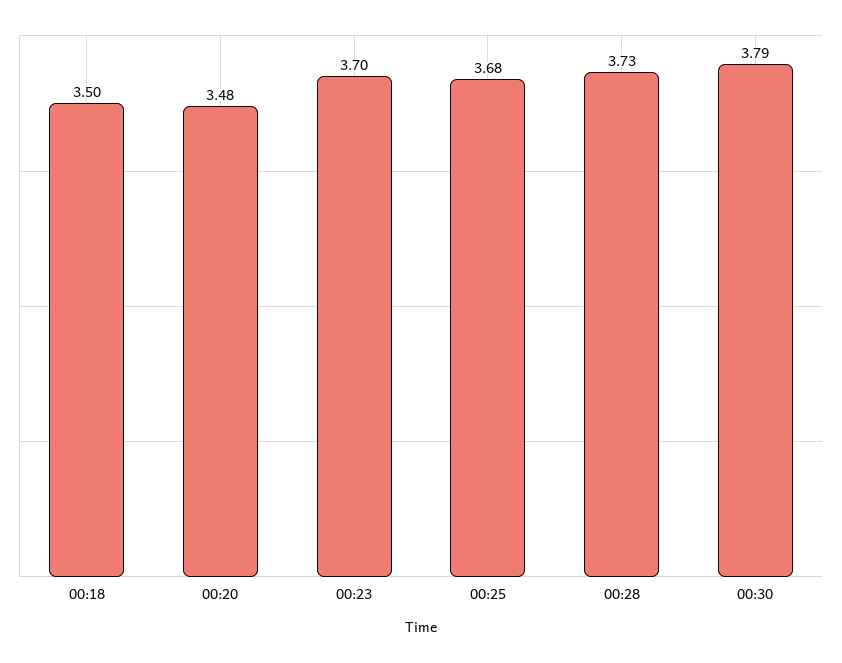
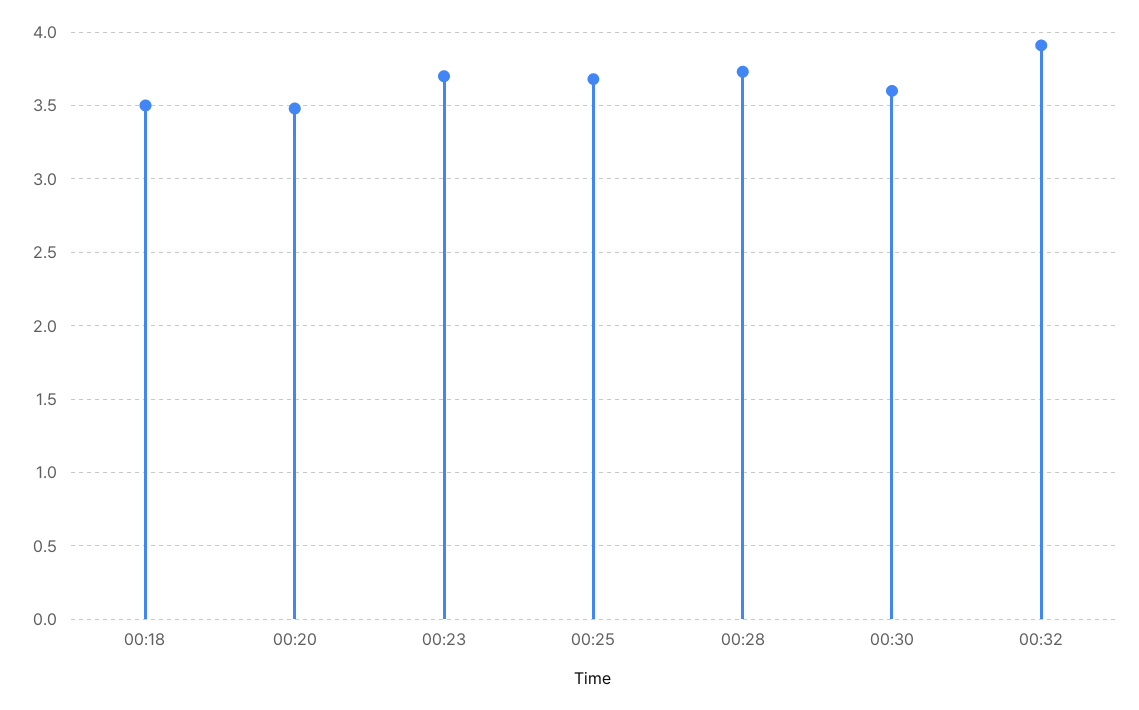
00:30: 3.79 -> 3.6
00:32: none -> 3.9

